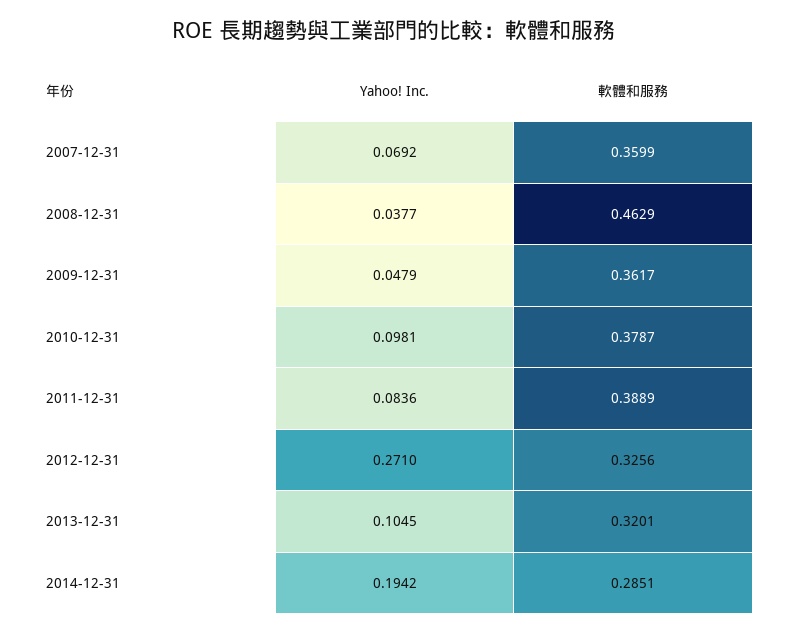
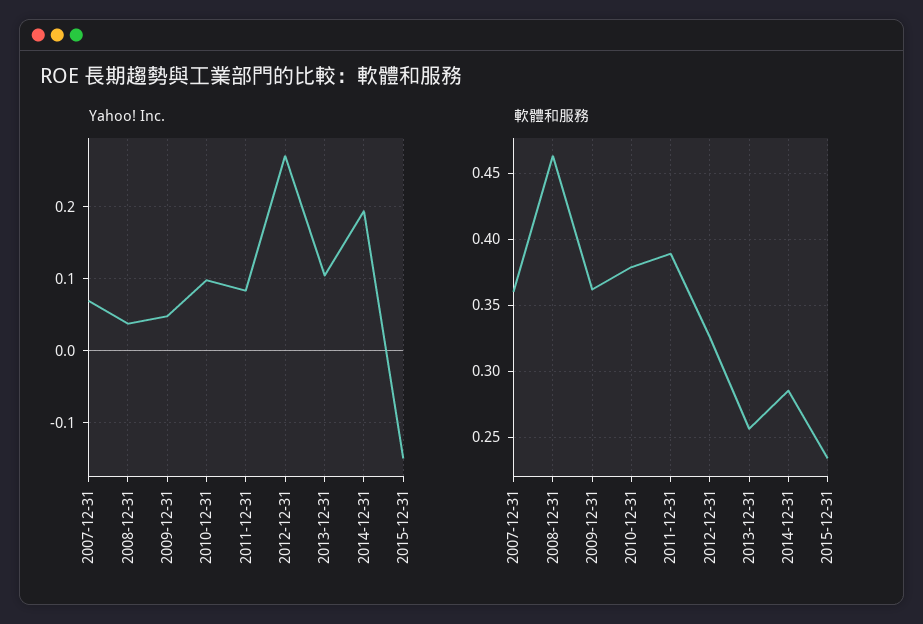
軟體和服務, 2013-12-31: 0.3201 -> 0.255
Yahoo! Inc., 2015-12-31: none -> -0.15
軟體和服務, 2015-12-31: none -> 0.235

